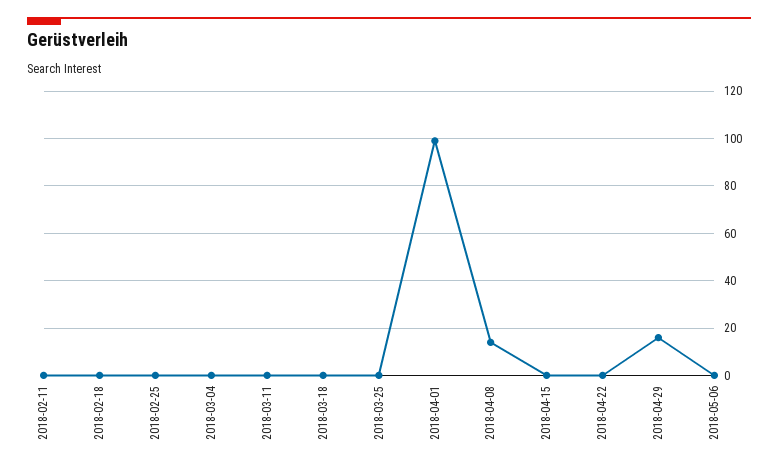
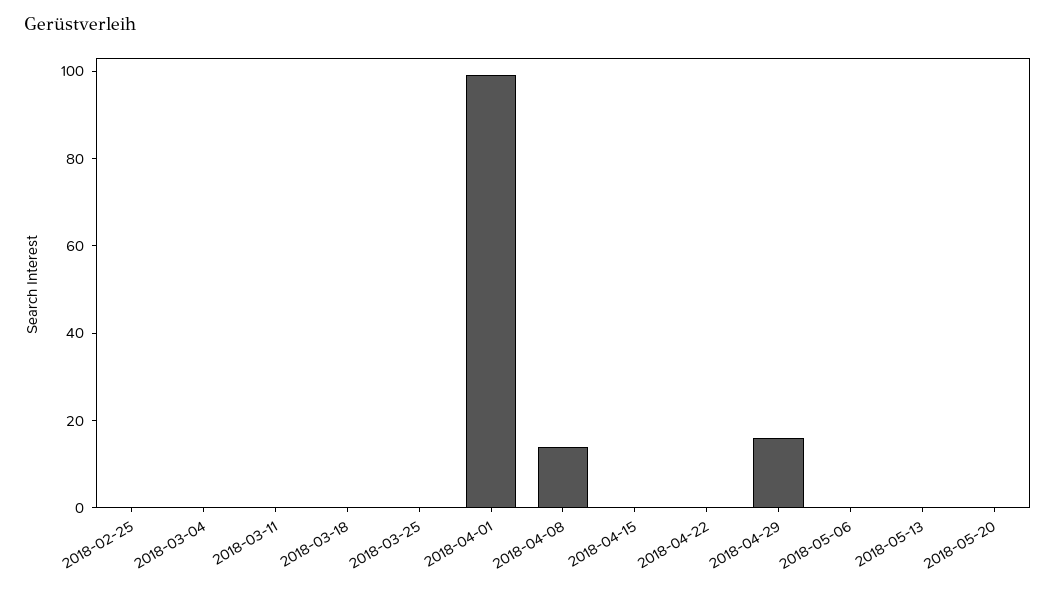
2018-02-11: 0 -> none
2018-02-18: 0 -> none
2018-05-13: none -> 0
2018-05-20: none -> 0

